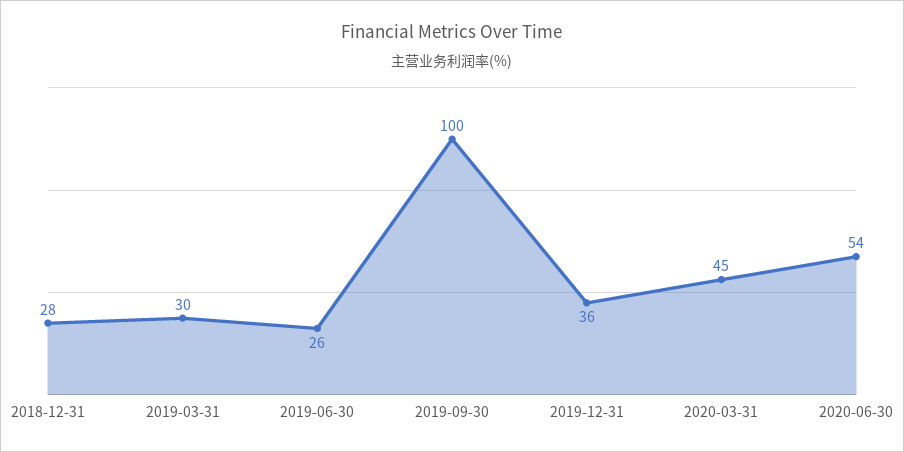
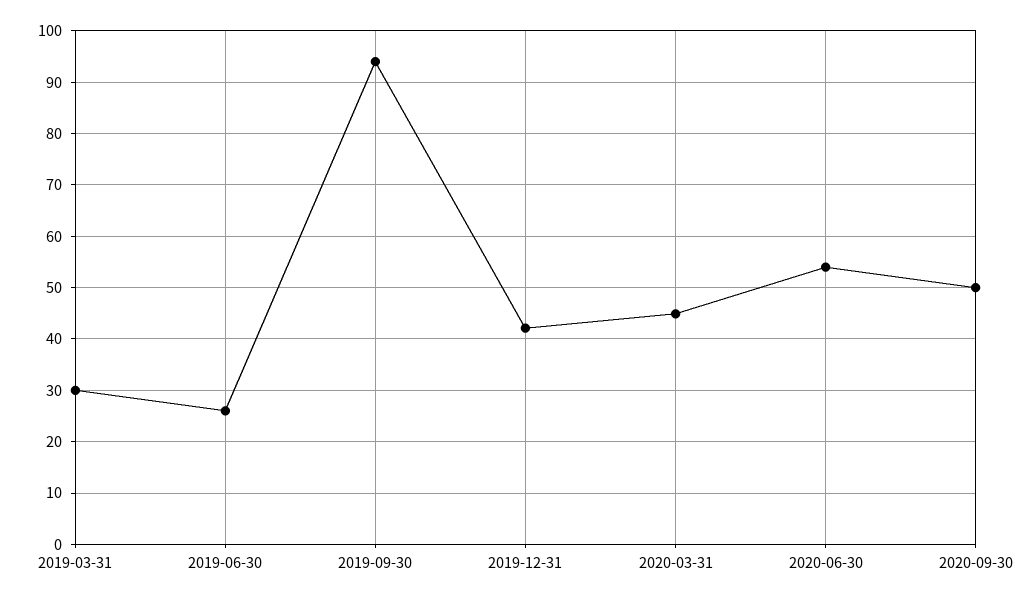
2018-12-31: 28 -> none
2019-09-30: 100 -> 94
2019-12-31: 36 -> 42
2020-09-30: none -> 50

